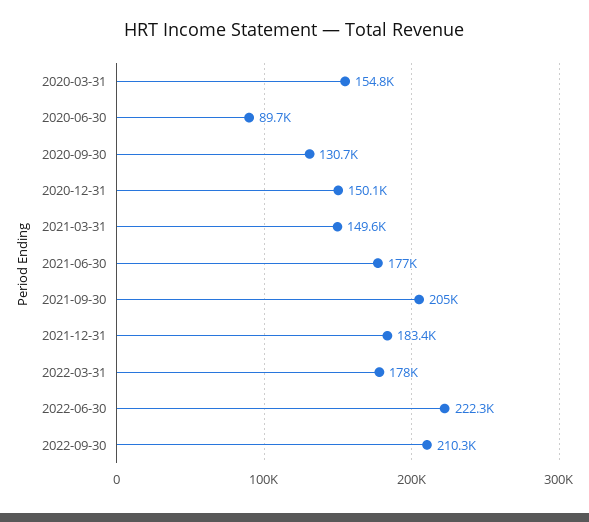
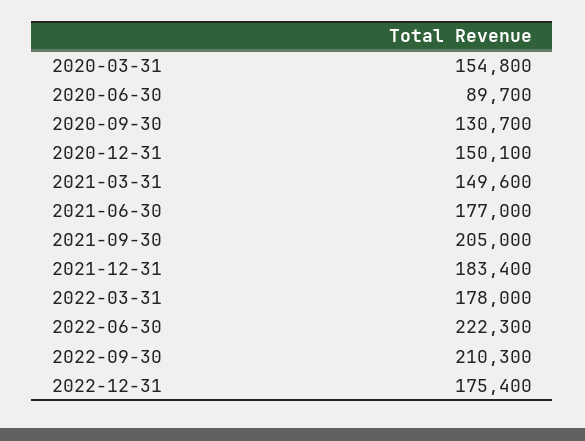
2022-12-31: none -> 175400

